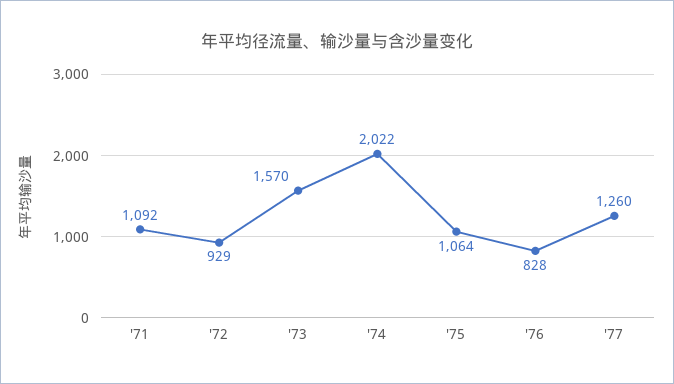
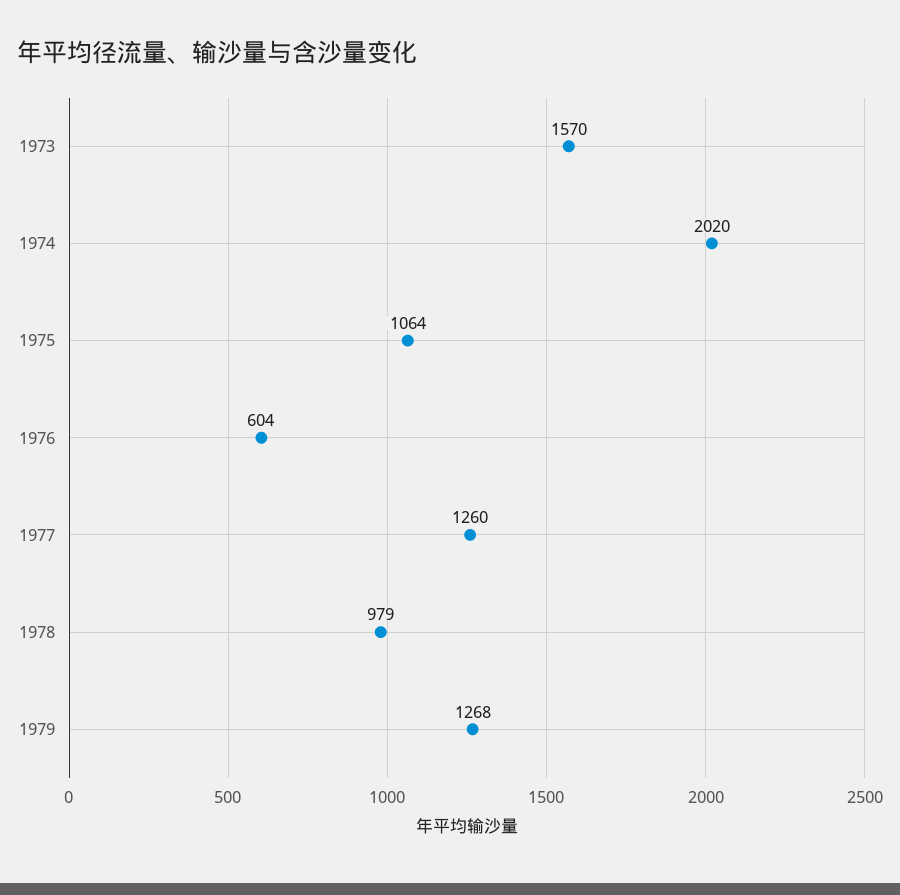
'71: 1092 -> none
'72: 929 -> none
'74: 2022 -> 2020
'76: 828 -> 604
1978: none -> 979
1979: none -> 1268

